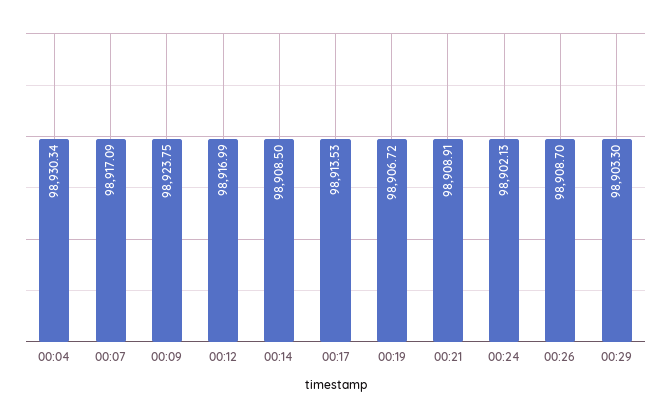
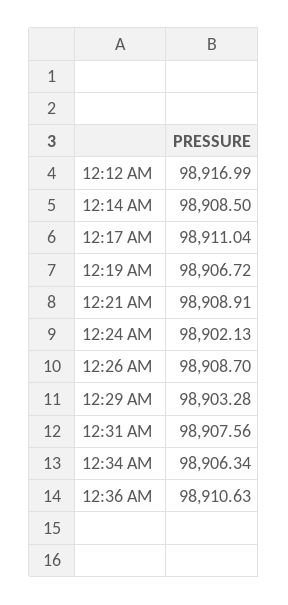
00:04: 98930.34 -> none
00:07: 98917.09 -> none
00:09: 98923.75 -> none
00:17: 98913.53 -> 98911.04
00:29: 98903.3 -> 98903.28
12:31 AM: none -> 98907.56
12:34 AM: none -> 98906.34
12:36 AM: none -> 98910.63

